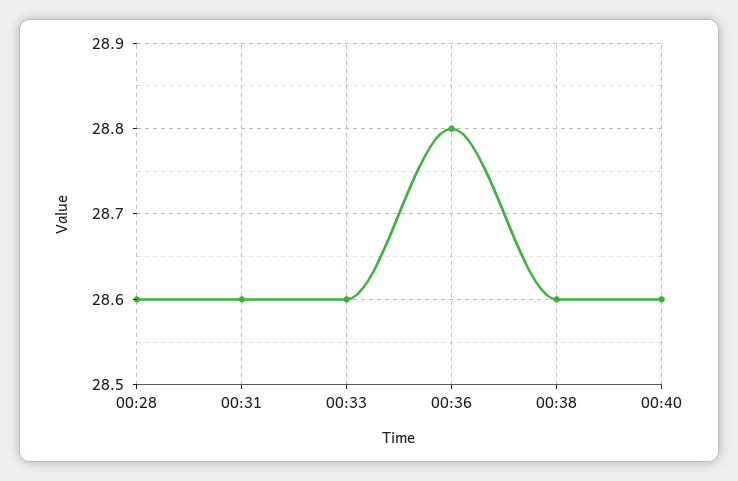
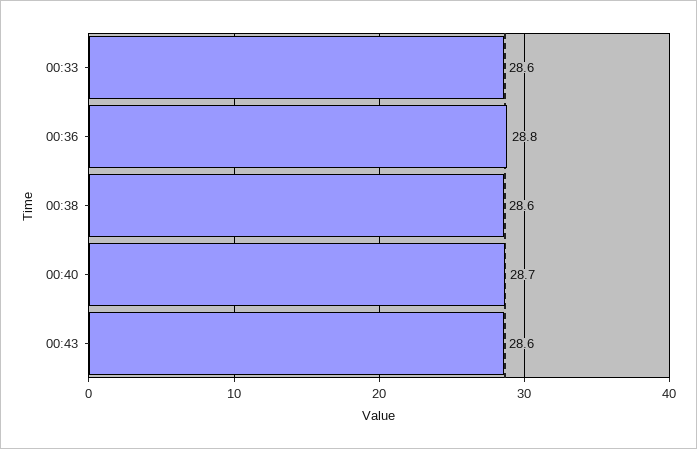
00:28: 28.6 -> none
00:31: 28.6 -> none
00:40: 28.6 -> 28.7
00:43: none -> 28.6

